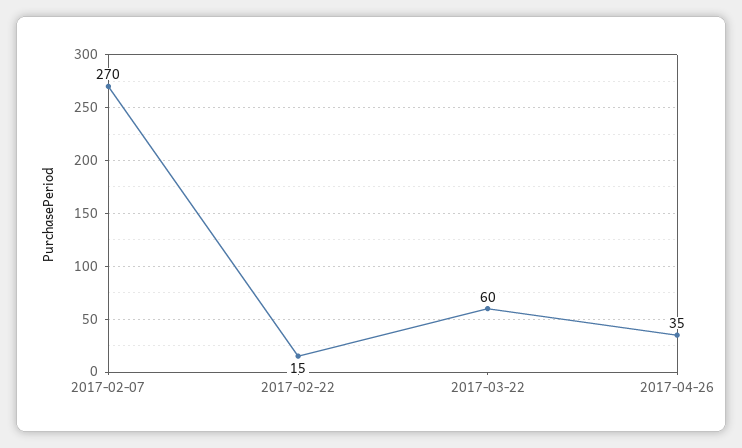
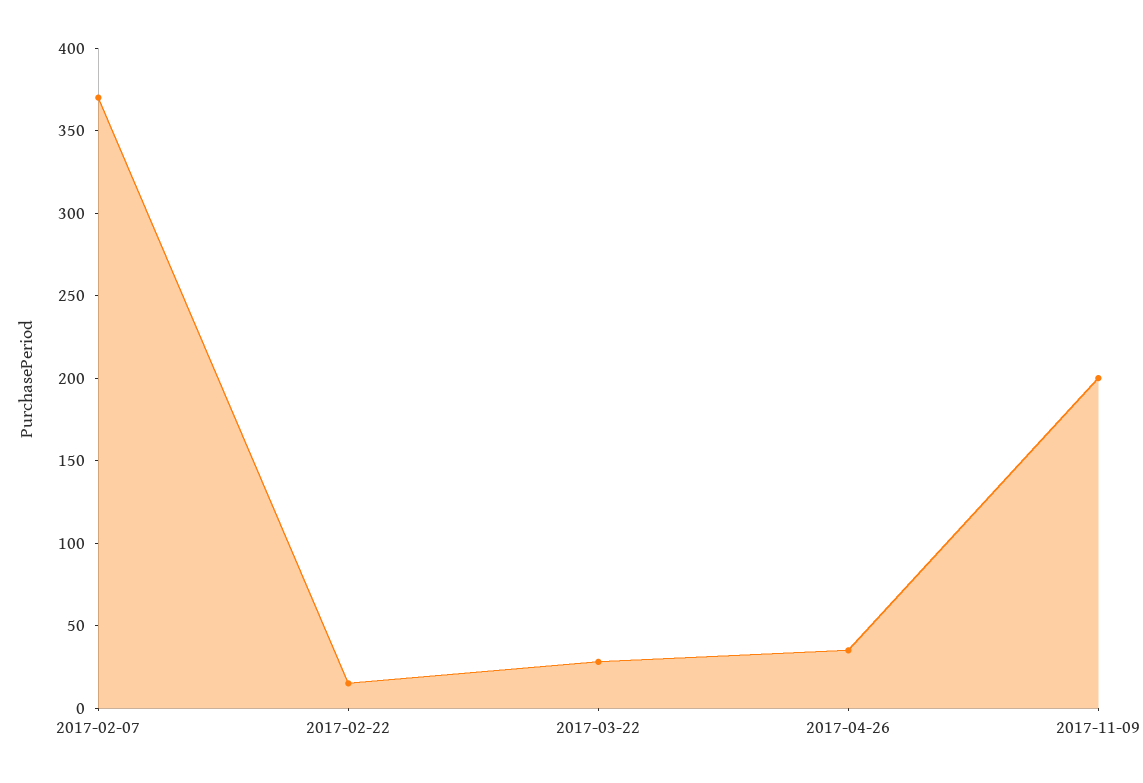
2017-02-07: 270 -> 370
2017-03-22: 60 -> 30
2017-11-09: none -> 200

